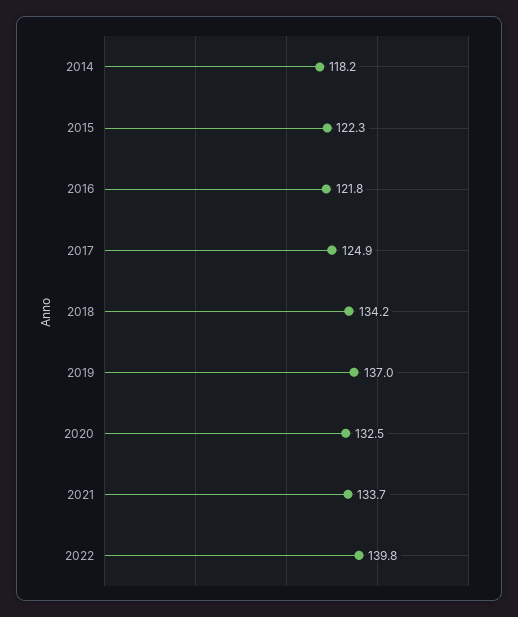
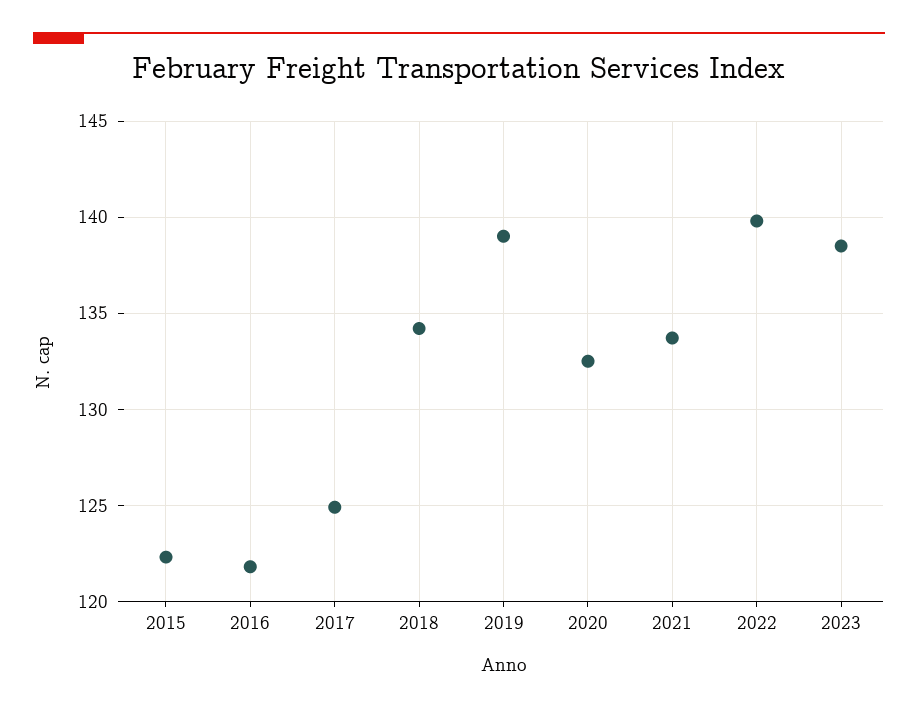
2014: 118.2 -> none
2019: 137 -> 139
2023: none -> 138.5

